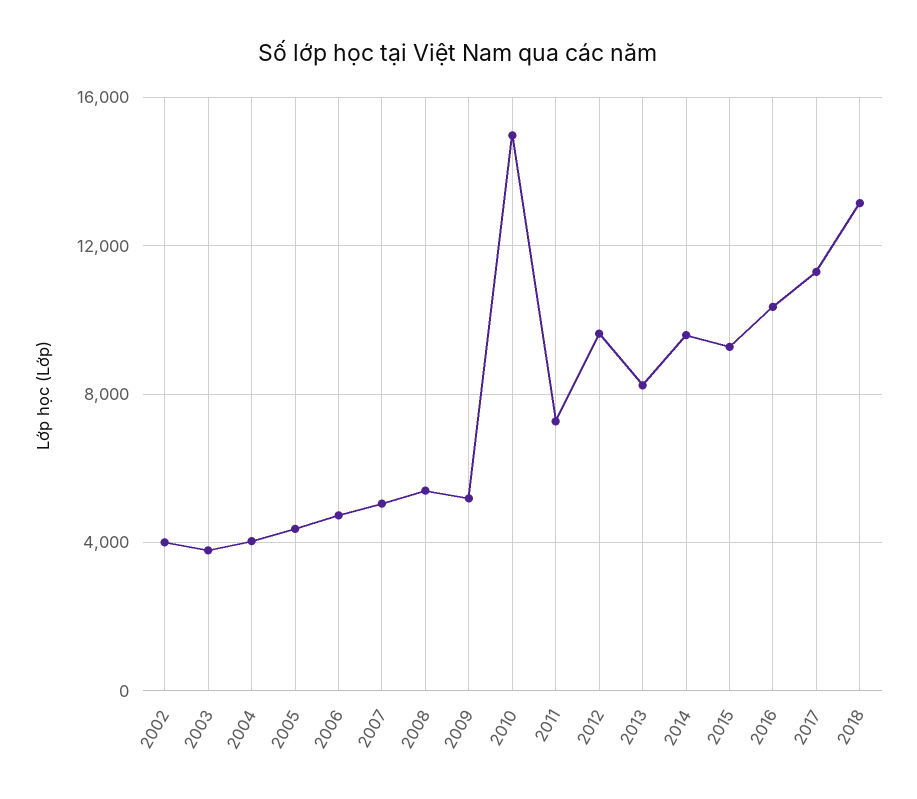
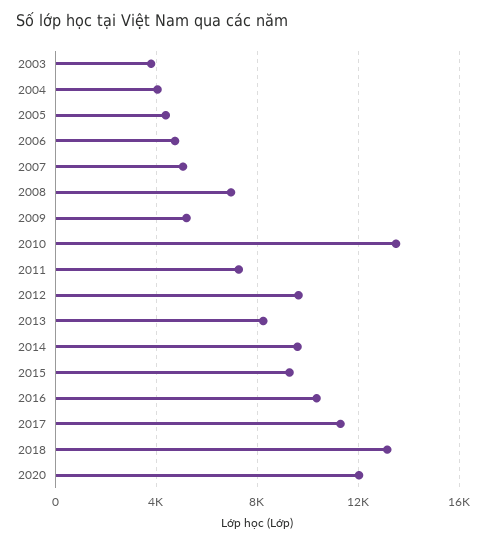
2002: 4000 -> none
2008: 5500 -> 7000
2010: 15000 -> 13500
2020: none -> 12000

